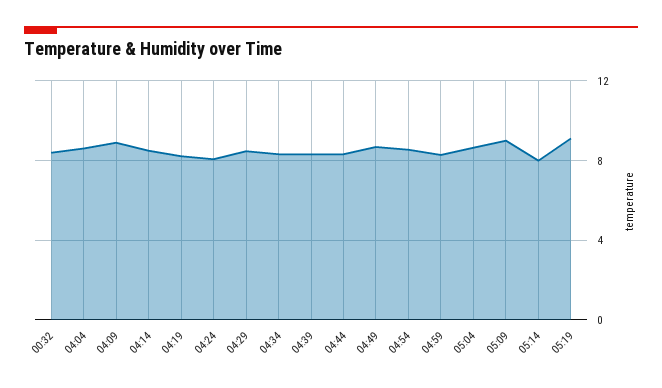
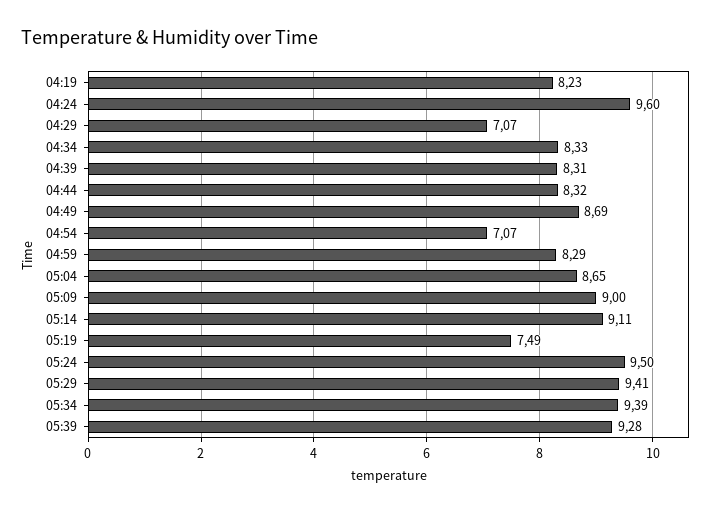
00:32: 8.5 -> none
04:04: 8.5 -> none
04:09: 9 -> none
04:14: 8.5 -> none
04:24: 8 -> 9.6
04:29: 8.5 -> 7.07
04:54: 8.5 -> 7.07
05:14: 8 -> 9.11
05:19: 9 -> 7.49
05:24: none -> 9.5
05:29: none -> 9.41
05:34: none -> 9.39
05:39: none -> 9.28

